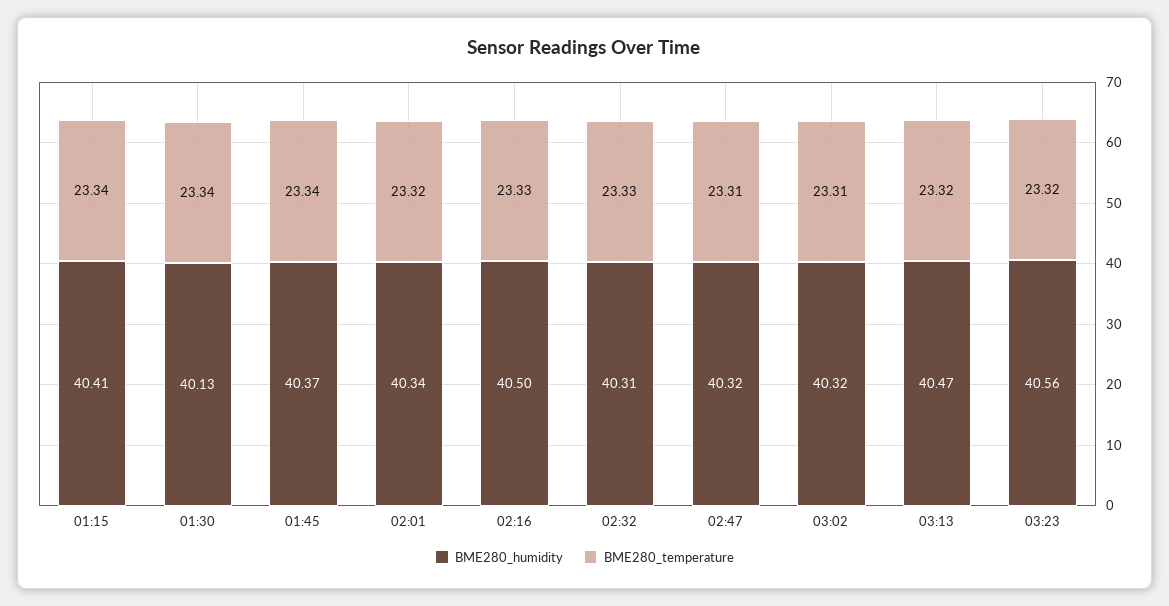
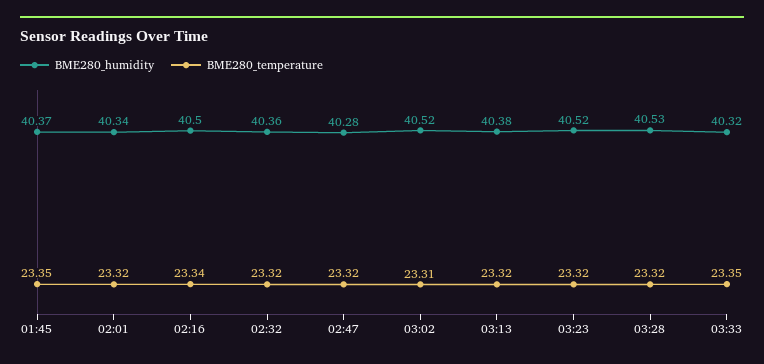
BME280_humidity, 01:15: 40.41 -> none
BME280_temperature, 01:15: 23.34 -> none
BME280_humidity, 01:30: 40.13 -> none
BME280_temperature, 01:30: 23.34 -> none
BME280_temperature, 01:45: 23.34 -> 23.35
BME280_temperature, 02:16: 23.33 -> 23.34
BME280_humidity, 02:32: 40.31 -> 40.36
BME280_temperature, 02:32: 23.33 -> 23.32
BME280_humidity, 02:47: 40.32 -> 40.28
BME280_temperature, 02:47: 23.31 -> 23.32
BME280_humidity, 03:02: 40.32 -> 40.52
BME280_humidity, 03:13: 40.47 -> 40.38
BME280_humidity, 03:23: 40.56 -> 40.52
BME280_humidity, 03:28: none -> 40.53
BME280_temperature, 03:28: none -> 23.32
BME280_humidity, 03:33: none -> 40.32
BME280_temperature, 03:33: none -> 23.35

